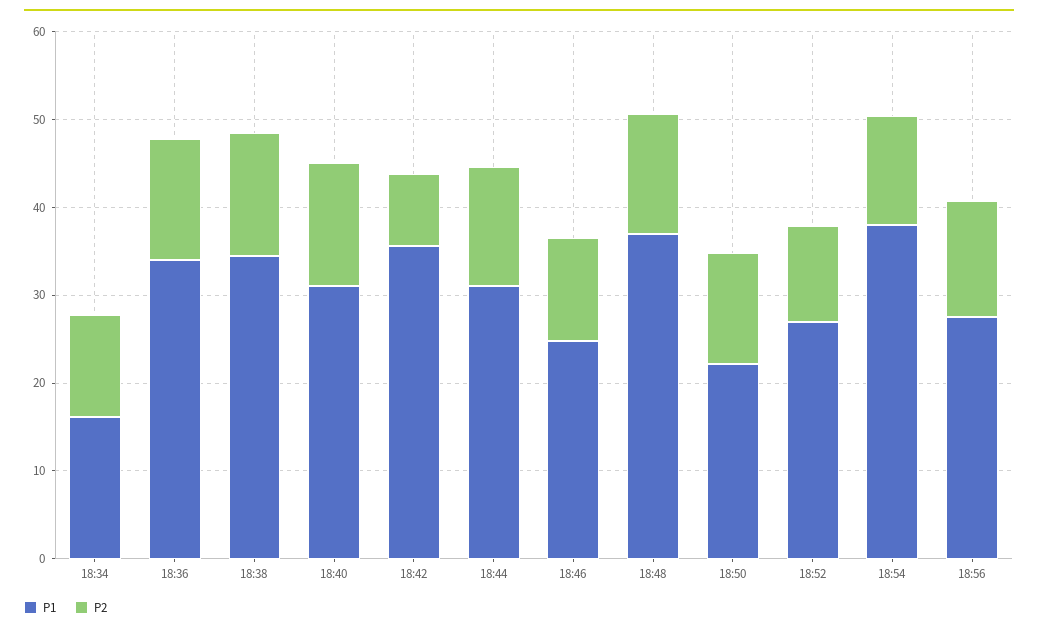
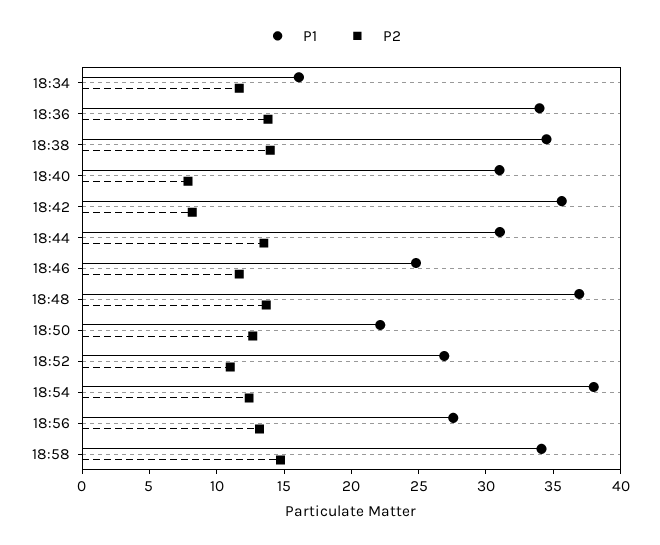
P2, 18:40: 14 -> 8
P1, 18:58: none -> 34
P2, 18:58: none -> 15

